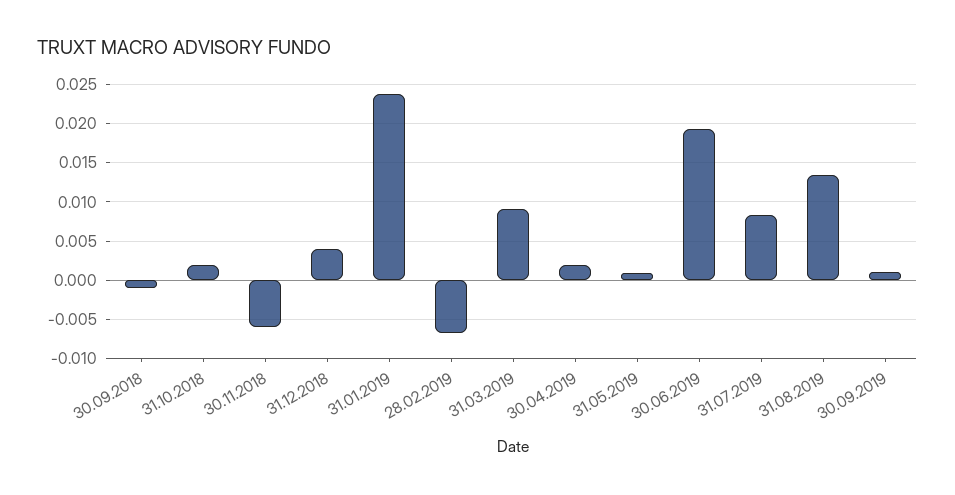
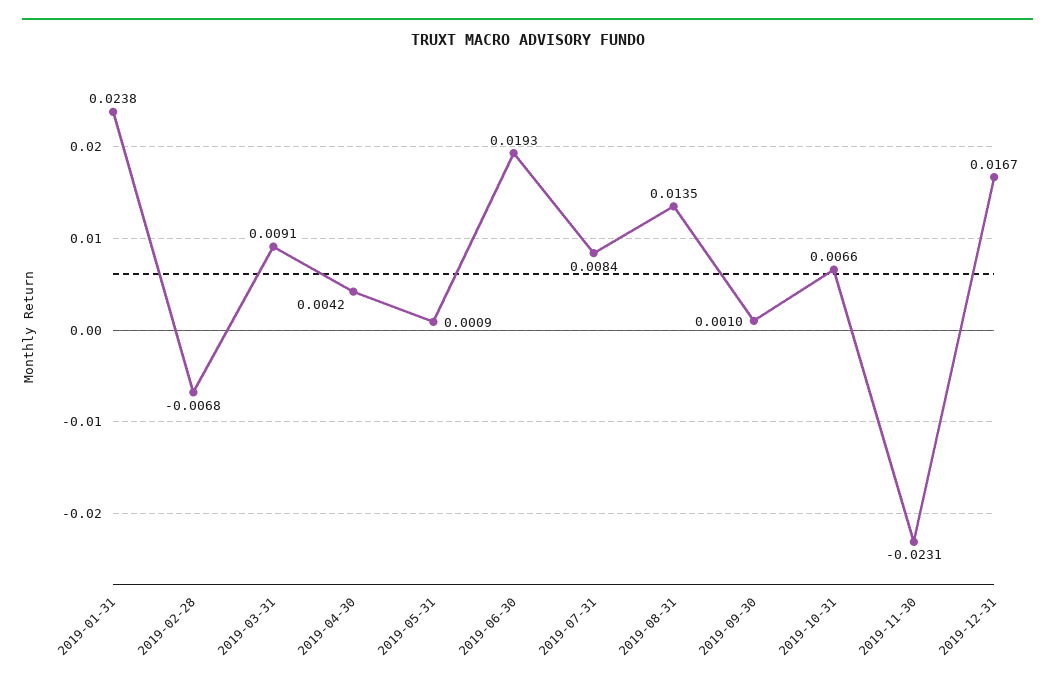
30.09.2018: -0.001 -> none
31.10.2018: 0.002 -> none
30.11.2018: -0.006 -> none
31.12.2018: 0.004 -> none
30.04.2019: 0.002 -> 0.0042
2019-10-31: none -> 0.0066
2019-11-30: none -> -0.0231
2019-12-31: none -> 0.0167

